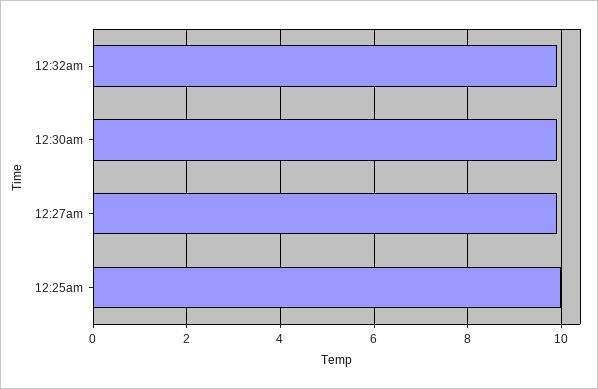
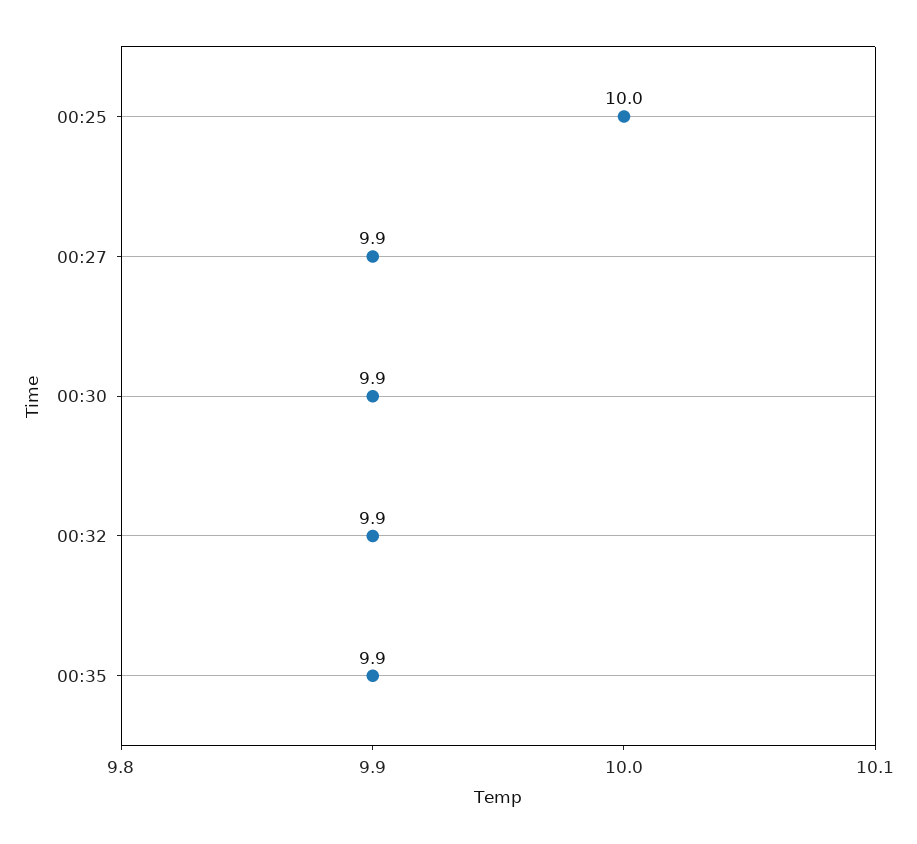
00:35: none -> 9.9

